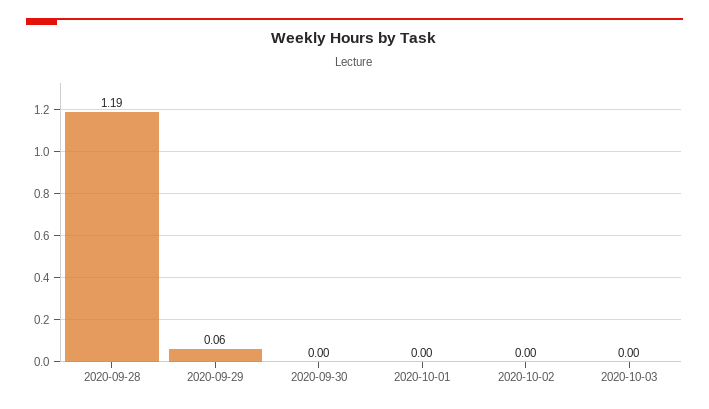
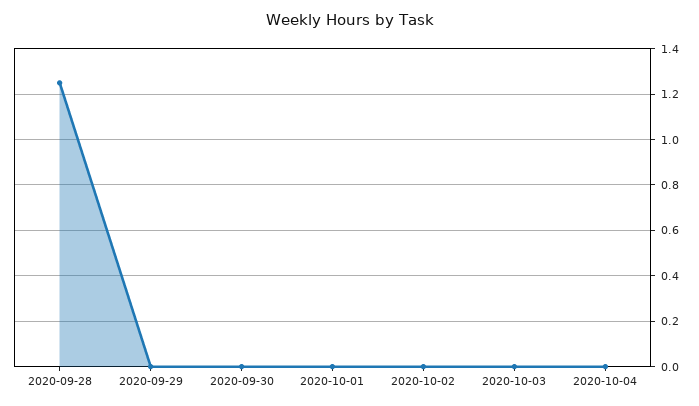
2020-09-28: 1.19 -> 1.25
2020-09-29: 0.06 -> 0
2020-10-04: none -> 0

